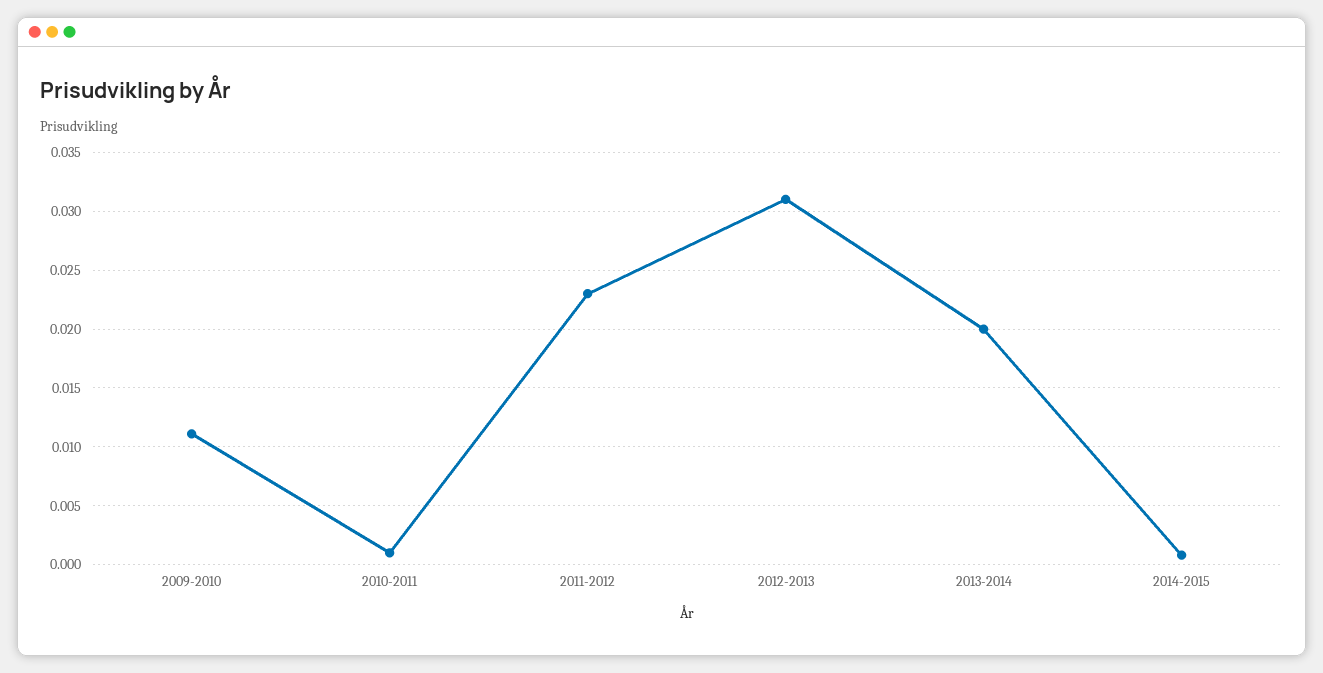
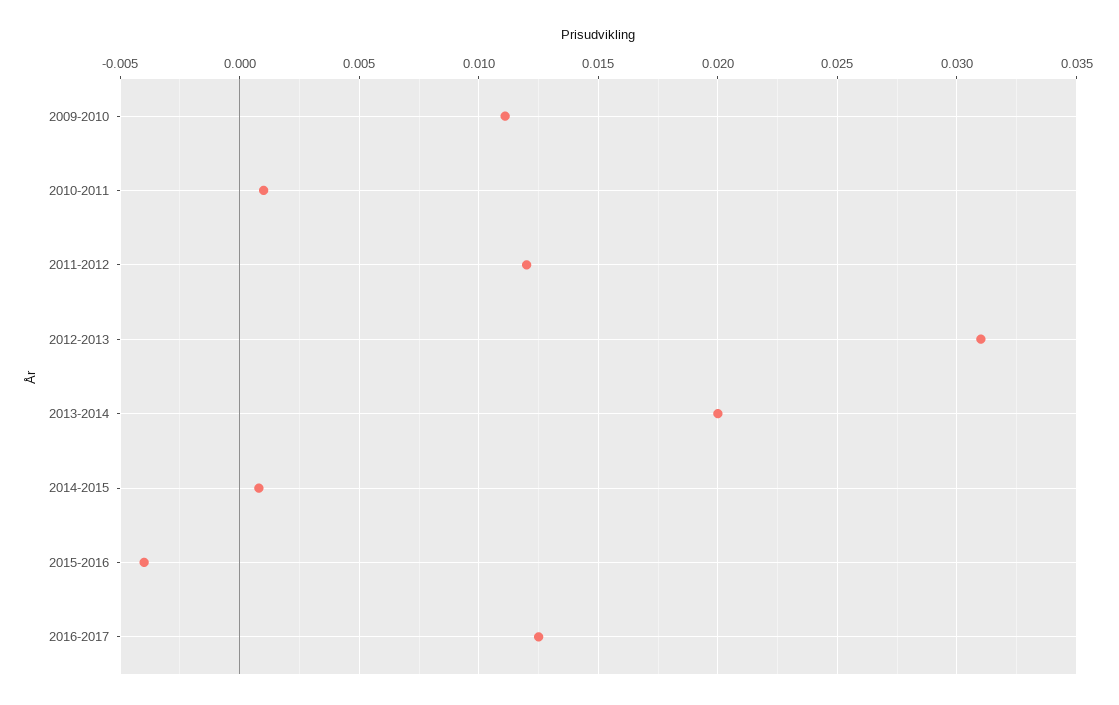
2011-2012: 0.023 -> 0.012
2015-2016: none -> -0.004
2016-2017: none -> 0.0125

